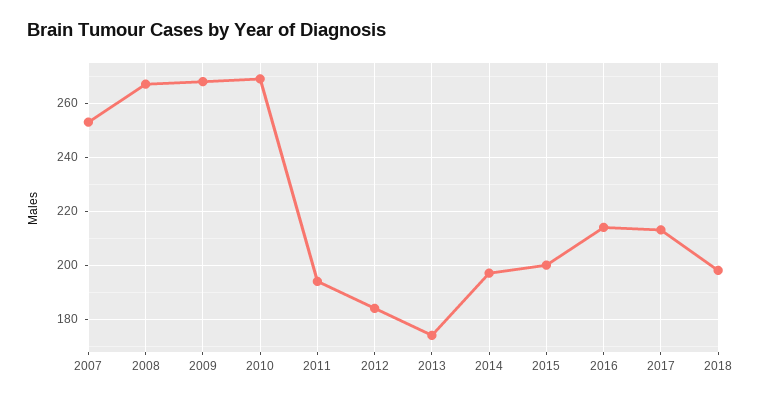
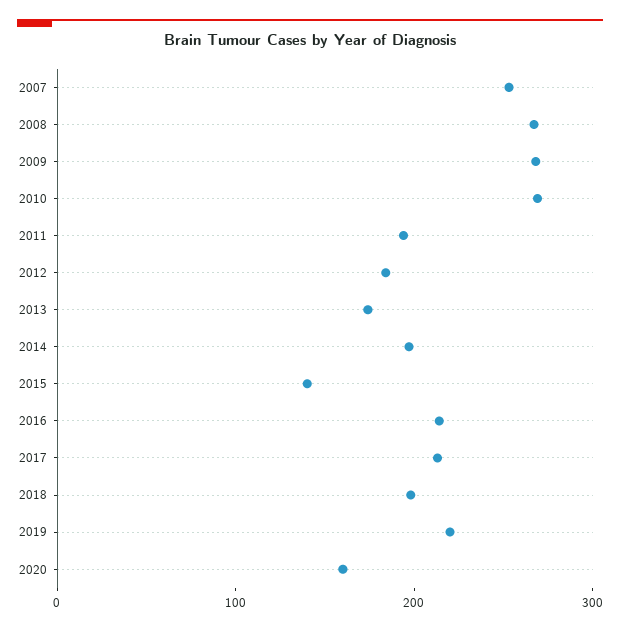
2015: 200 -> 140
2019: none -> 220
2020: none -> 160

